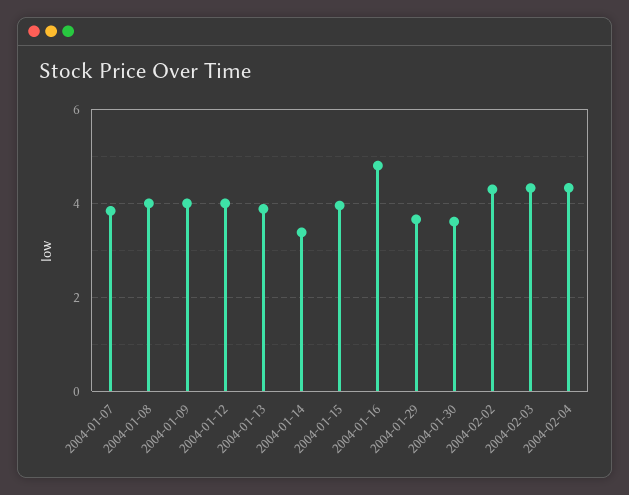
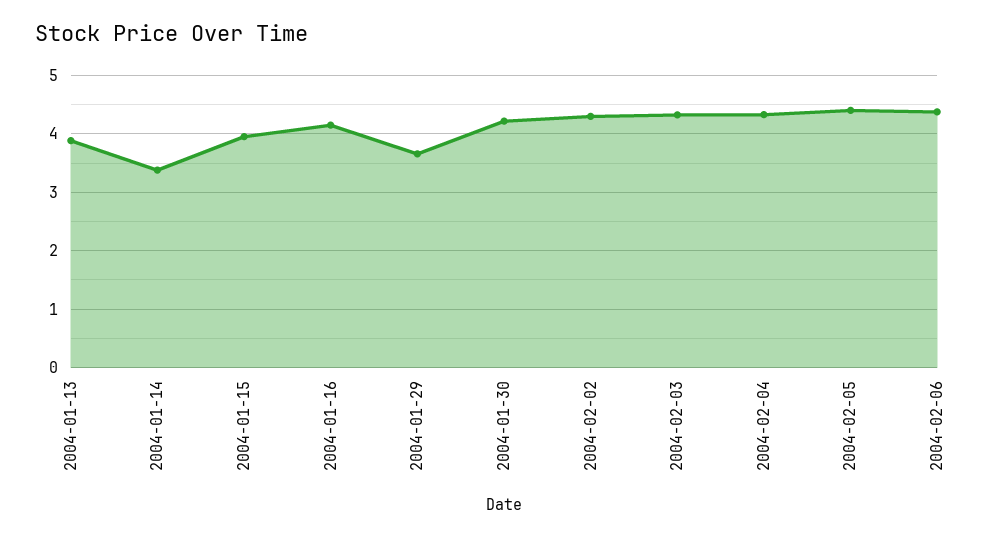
2004-01-07: 3.8 -> none
2004-01-08: 4 -> none
2004-01-09: 4 -> none
2004-01-12: 4 -> none
2004-01-16: 4.8 -> 4.2
2004-01-30: 3.6 -> 4.2
2004-02-05: none -> 4.4
2004-02-06: none -> 4.4

